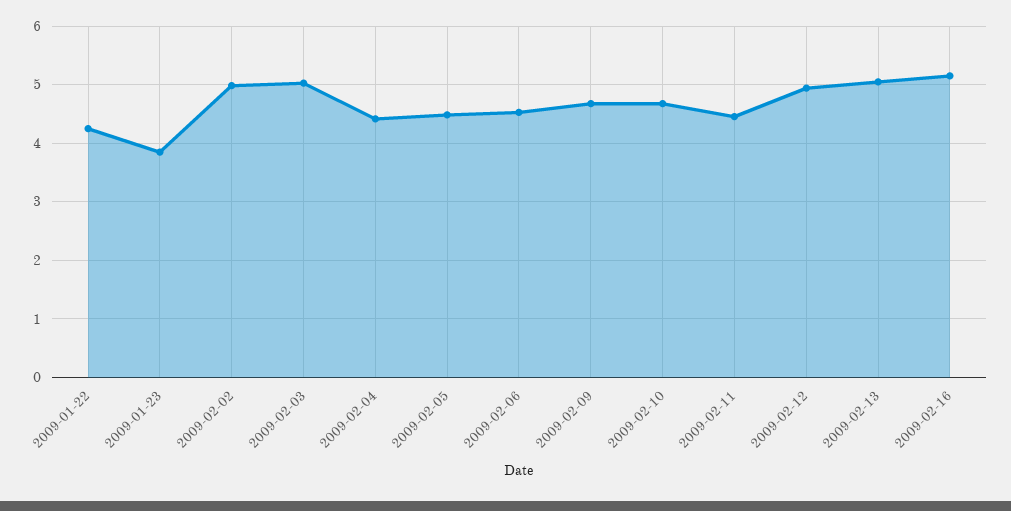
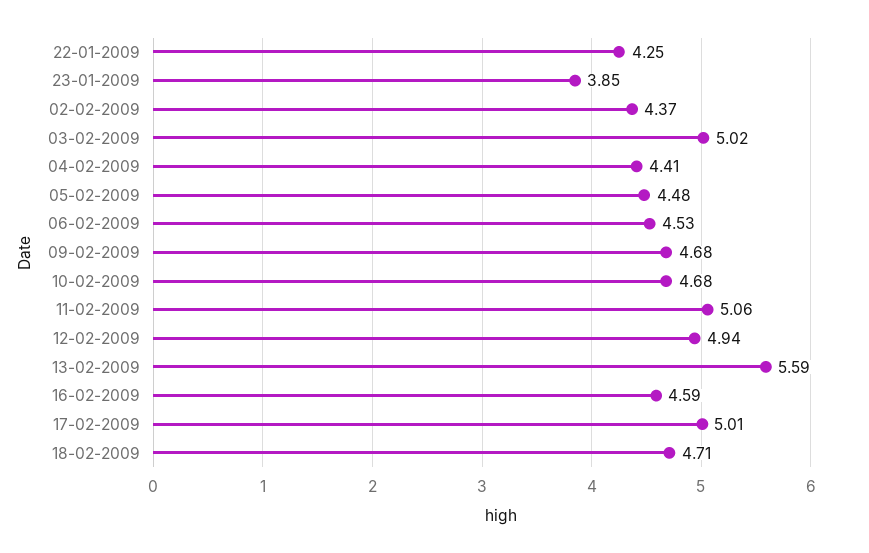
2009-02-02: 5 -> 4.37
2009-02-11: 4.4 -> 5.06
2009-02-13: 5 -> 5.59
2009-02-16: 5.2 -> 4.59
17-02-2009: none -> 5.01
18-02-2009: none -> 4.71

